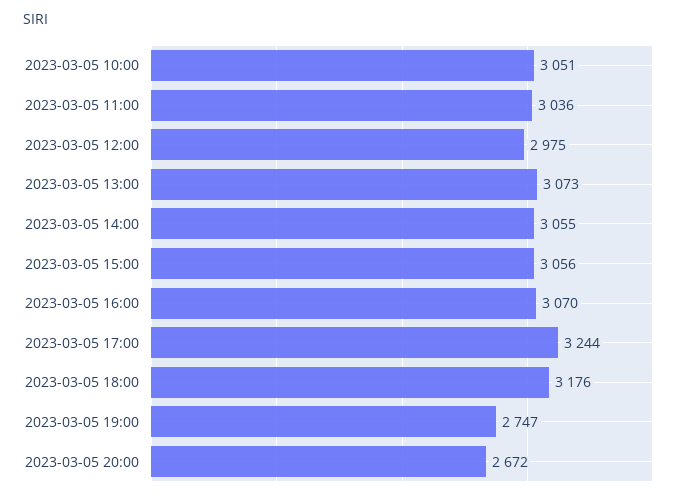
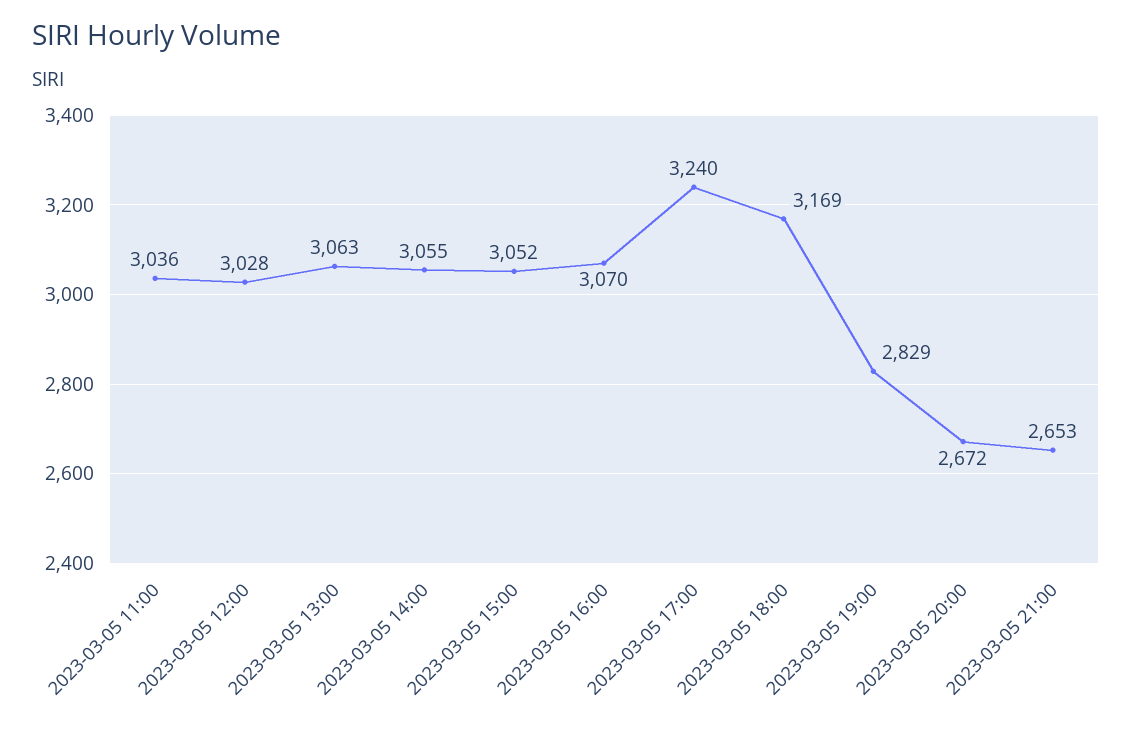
2023-03-05 10:00: 3051 -> none
2023-03-05 12:00: 2975 -> 3028
2023-03-05 13:00: 3073 -> 3063
2023-03-05 15:00: 3056 -> 3052
2023-03-05 17:00: 3244 -> 3240
2023-03-05 18:00: 3176 -> 3169
2023-03-05 19:00: 2747 -> 2829
2023-03-05 21:00: none -> 2653

